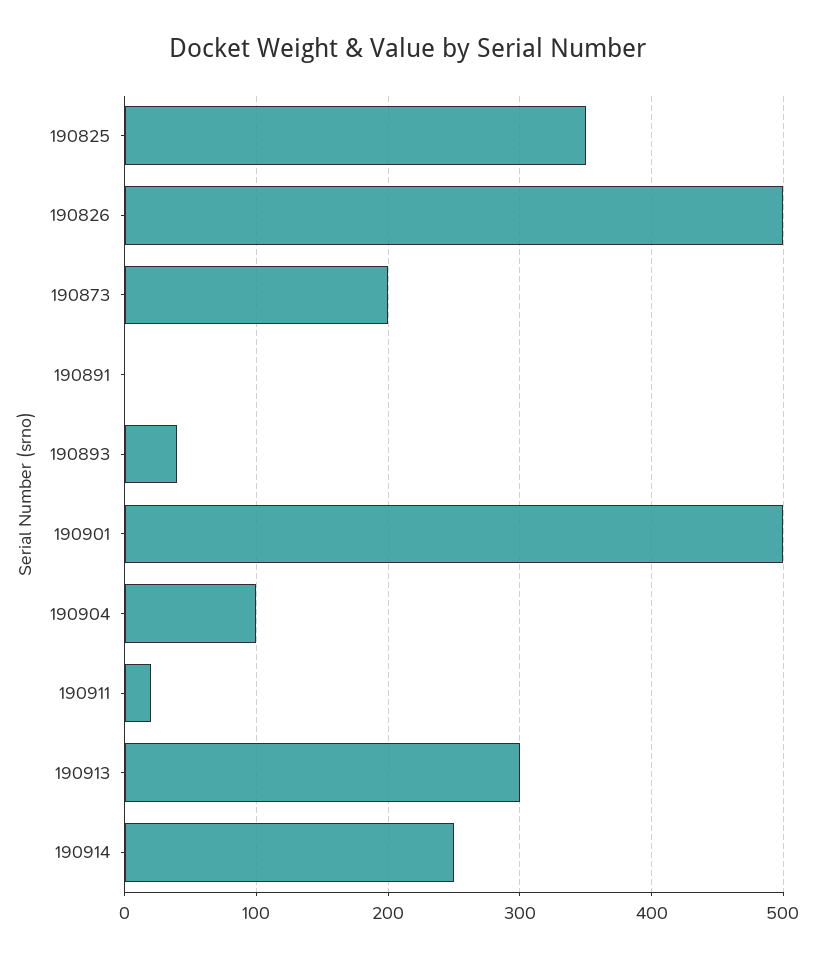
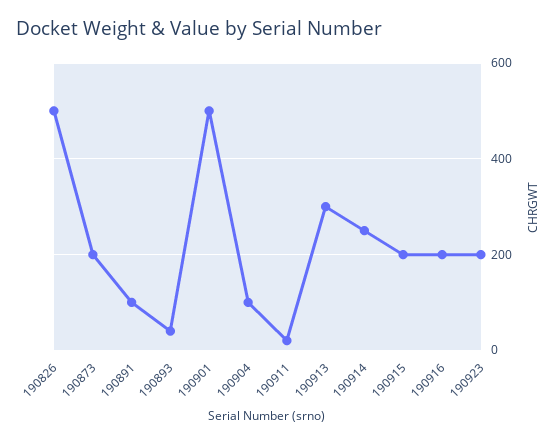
190825: 350 -> none
190891: 0 -> 100
190915: none -> 200
190916: none -> 200
190923: none -> 200

